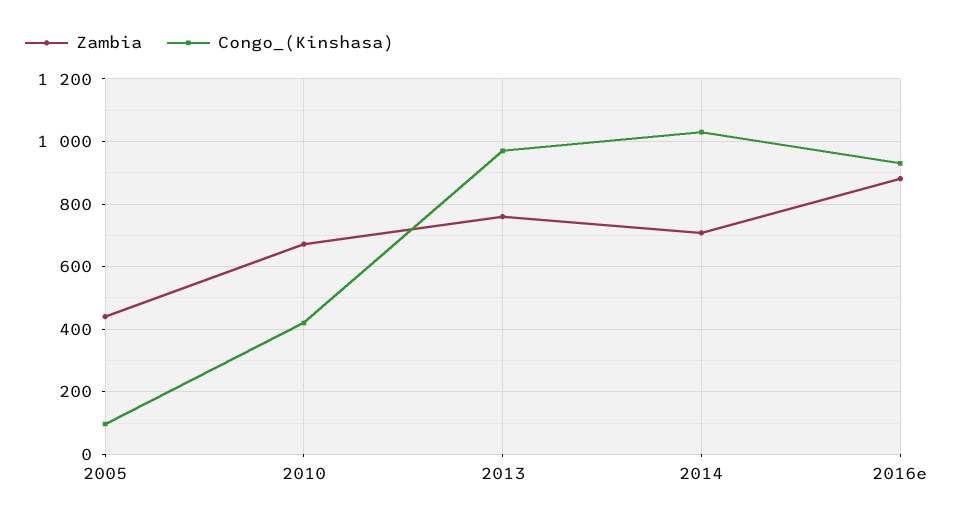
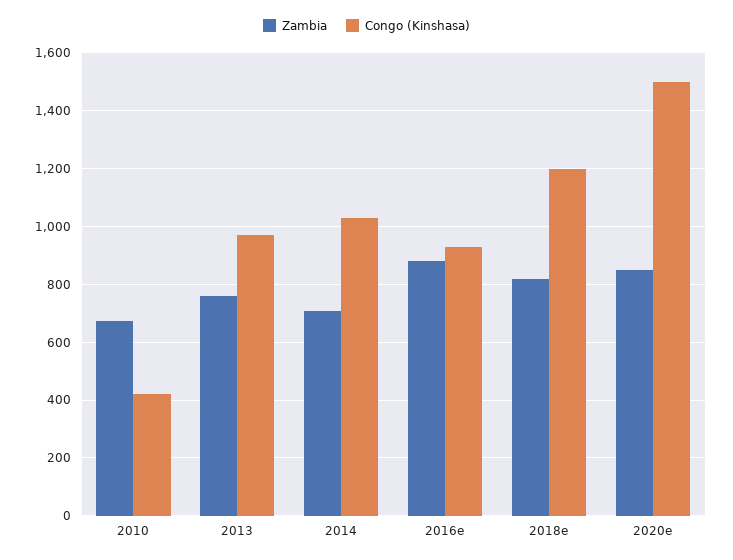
Zambia, 2005: 440 -> none
Congo_(Kinshasa), 2005: 100 -> none
Zambia, 2018e: none -> 825
Congo_(Kinshasa), 2018e: none -> 1200
Zambia, 2020e: none -> 850
Congo_(Kinshasa), 2020e: none -> 1500

